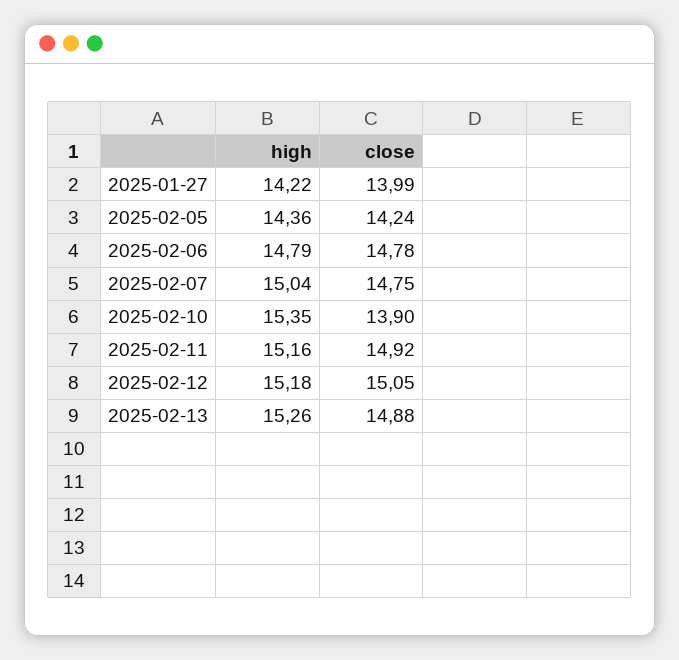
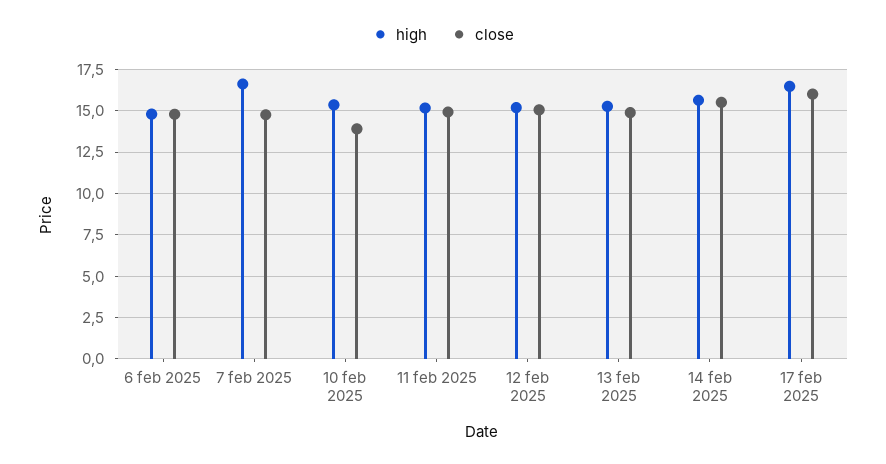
high, 2025-01-27: 14.22 -> none
close, 2025-01-27: 13.99 -> none
high, 2025-02-05: 14.36 -> none
close, 2025-02-05: 14.24 -> none
high, 2025-02-07: 15.04 -> 16.5
high, 14 feb 2025: none -> 15.5
close, 14 feb 2025: none -> 15.5
high, 17 feb 2025: none -> 16.5
close, 17 feb 2025: none -> 16

